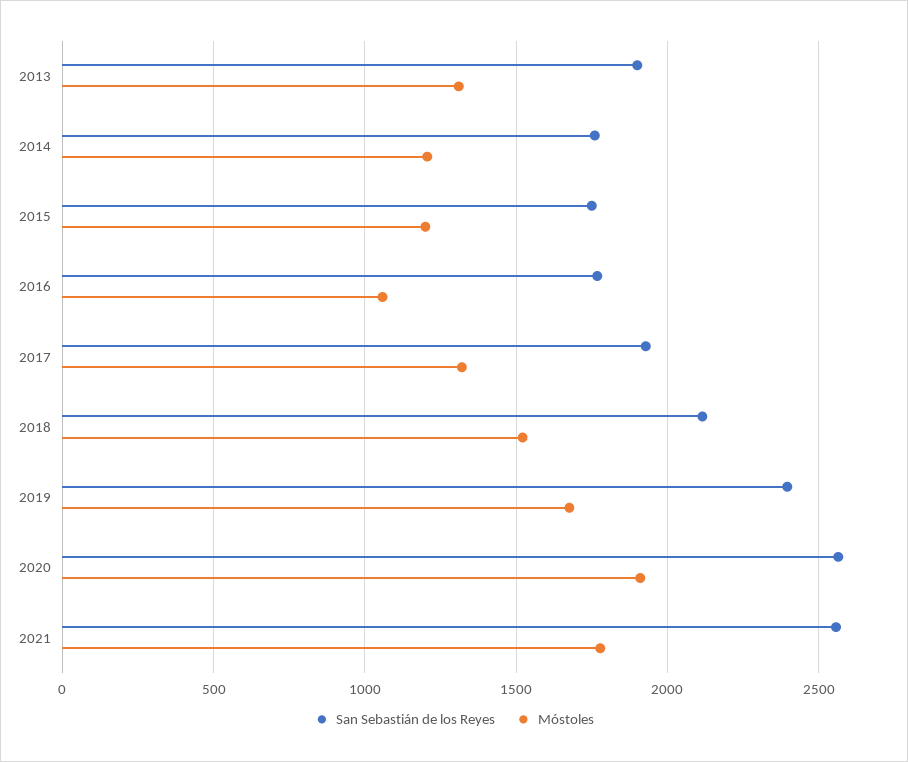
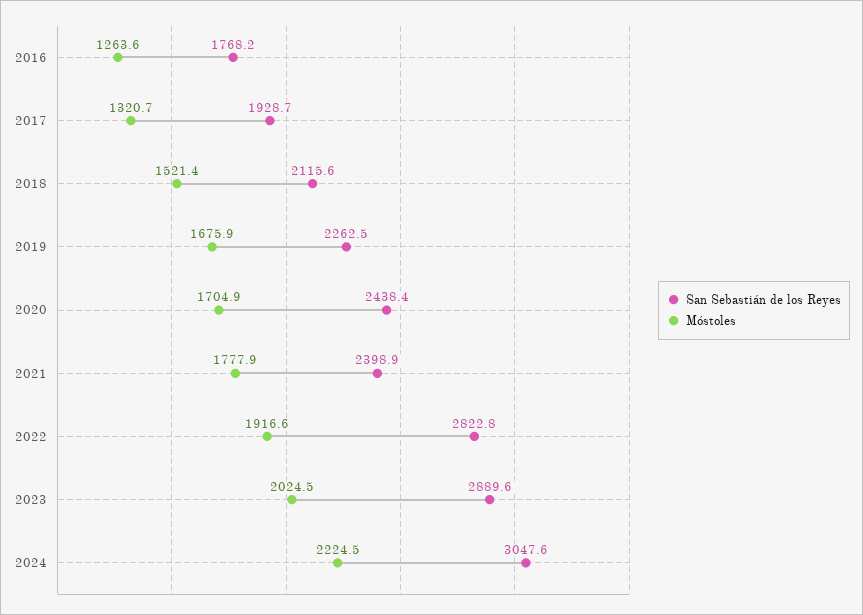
San Sebastián de los Reyes, 2013: 1900 -> none
Móstoles, 2013: 1300 -> none
San Sebastián de los Reyes, 2014: 1750 -> none
Móstoles, 2014: 1200 -> none
San Sebastián de los Reyes, 2015: 1750 -> none
Móstoles, 2015: 1200 -> none
Móstoles, 2016: 1050 -> 1263.6
San Sebastián de los Reyes, 2019: 2400 -> 2262.5
San Sebastián de los Reyes, 2020: 2550 -> 2438.4
Móstoles, 2020: 1900 -> 1704.9
San Sebastián de los Reyes, 2021: 2550 -> 2398.9
San Sebastián de los Reyes, 2022: none -> 2822.8
Móstoles, 2022: none -> 1916.6
San Sebastián de los Reyes, 2023: none -> 2889.6
Móstoles, 2023: none -> 2024.5
San Sebastián de los Reyes, 2024: none -> 3047.6
Móstoles, 2024: none -> 2224.5

